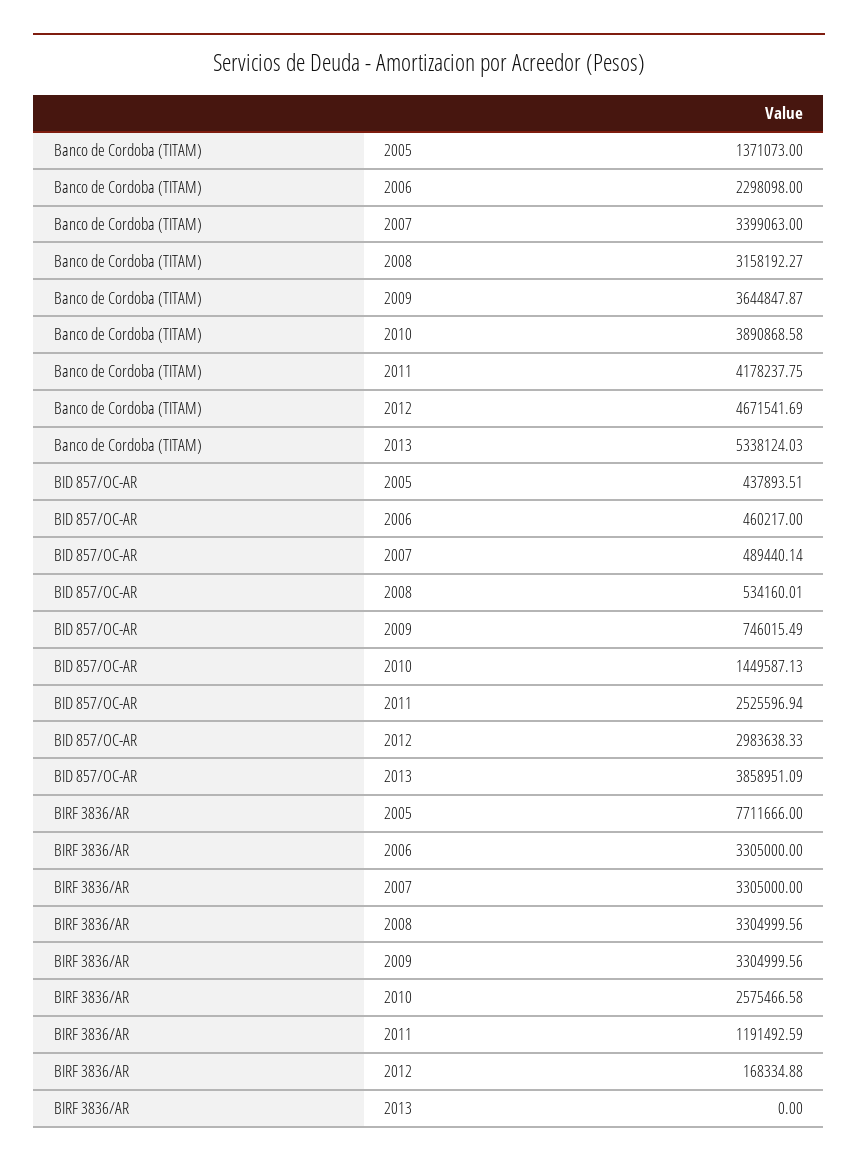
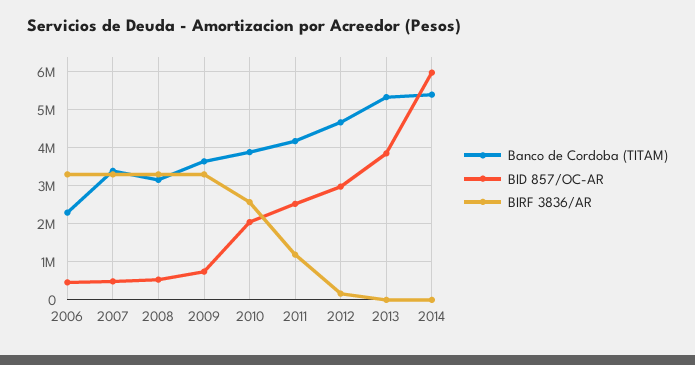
Banco de Cordoba (TITAM), 2005: 1371073 -> none
BID 857/OC-AR, 2005: 437893.51 -> none
BID 857/OC-AR, 2010: 1449587.13 -> 2000000
BIRF 3836/AR, 2005: 7711666 -> none
Banco de Cordoba (TITAM), 2014: none -> 5400000
BID 857/OC-AR, 2014: none -> 6000000
BIRF 3836/AR, 2014: none -> 0

